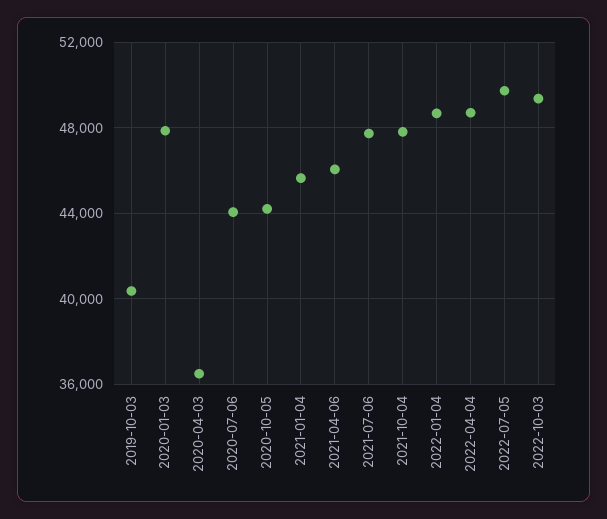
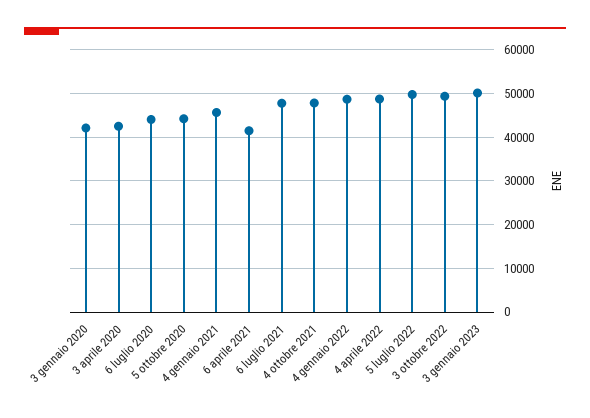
2019-10-03: 40500 -> none
2020-01-03: 48000 -> 42000
2020-04-03: 36500 -> 42000
2021-04-06: 46000 -> 42000
3 gennaio 2023: none -> 50000

